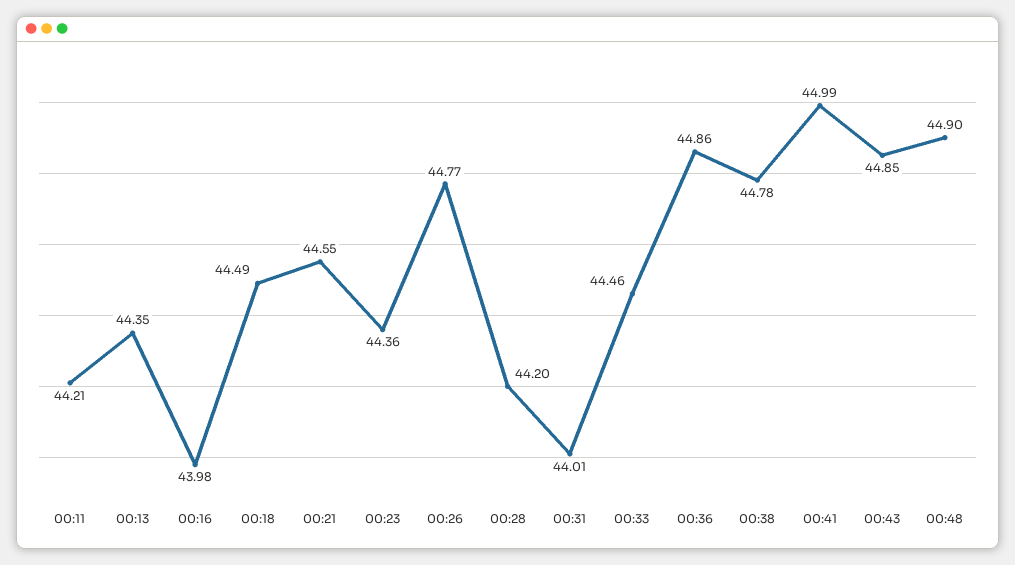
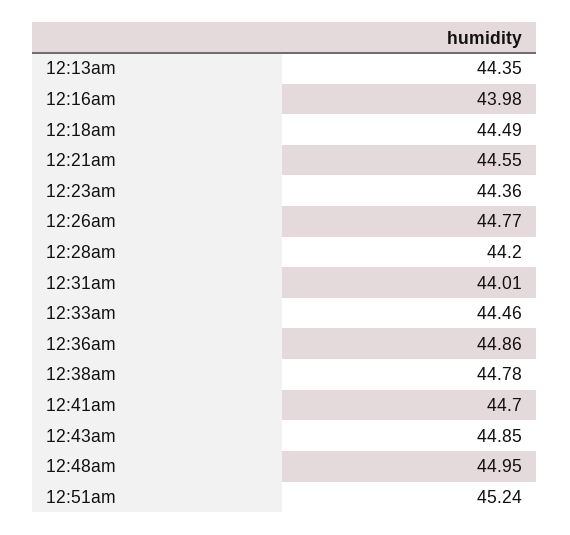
00:11: 44.21 -> none
00:41: 44.99 -> 44.7
00:48: 44.9 -> 44.95
12:51am: none -> 45.24

